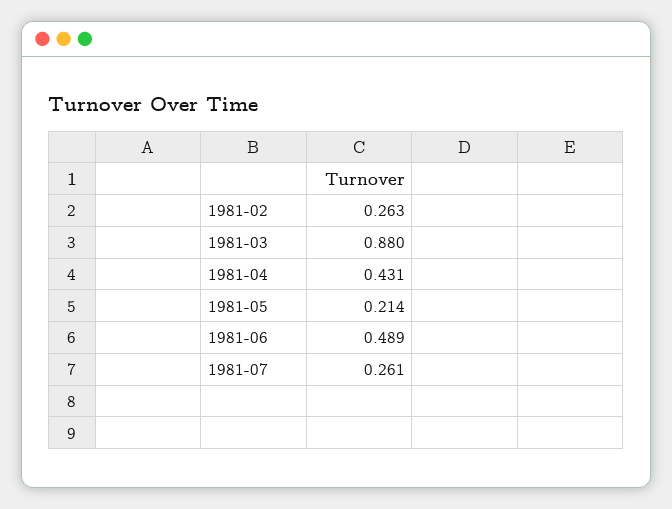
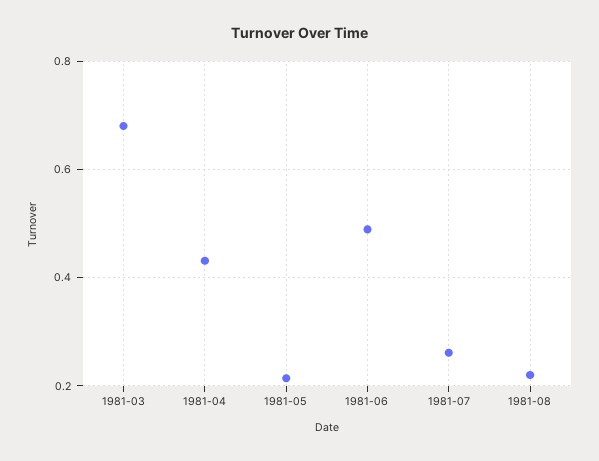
1981-02: 0.263 -> none
1981-03: 0.88 -> 0.68
1981-08: none -> 0.22

